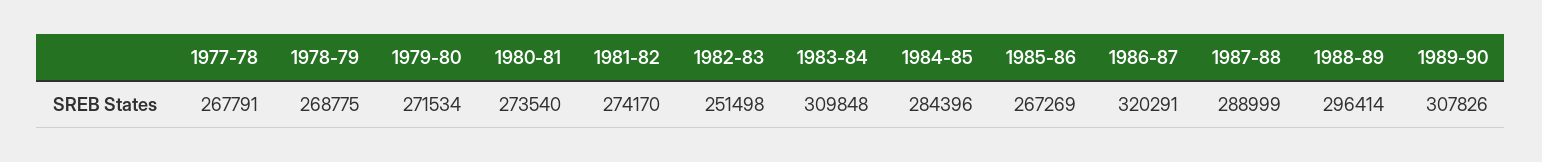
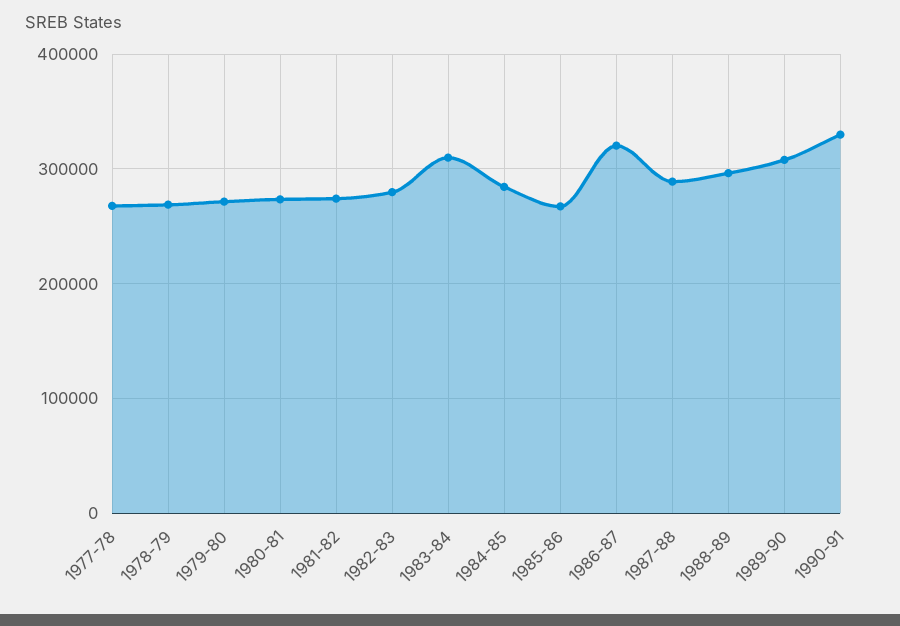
1982-83: 251498 -> 280000
1990-91: none -> 330000

